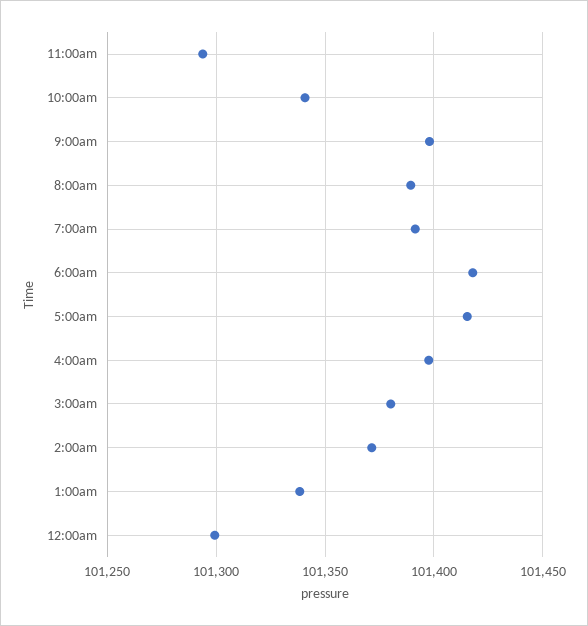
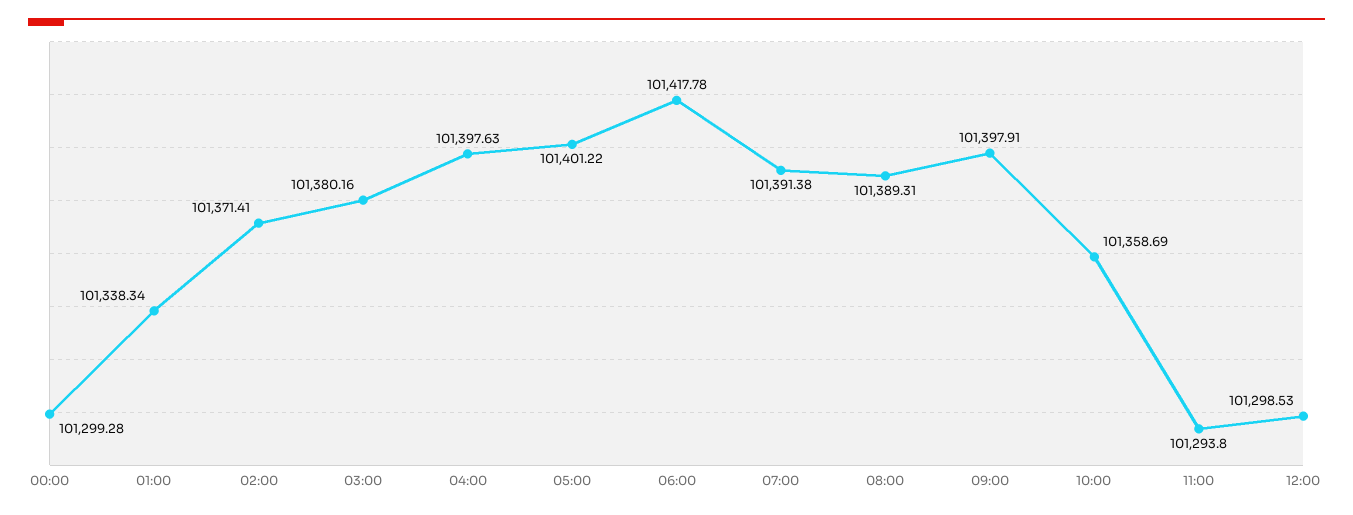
10:00am: 101340 -> 101358.69
5:00am: 101415 -> 101401.22
12:00: none -> 101298.53

